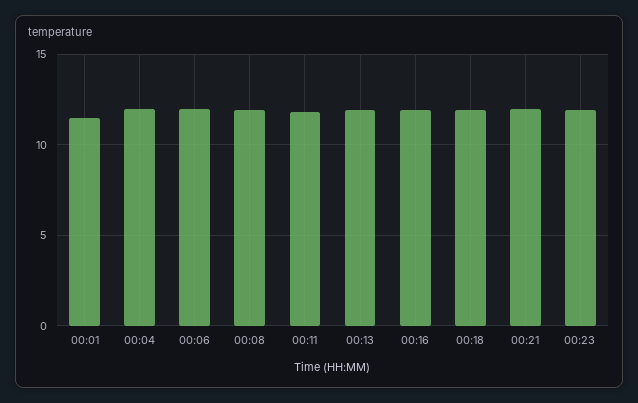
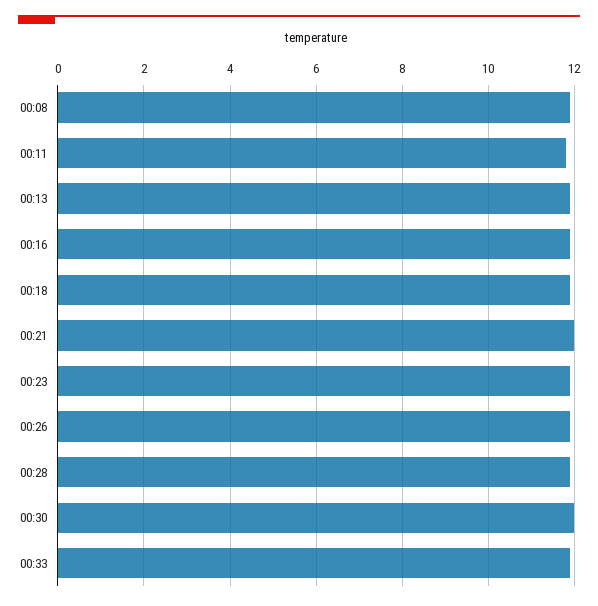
00:01: 11.5 -> none
00:04: 12 -> none
00:06: 12 -> none
00:26: none -> 12
00:28: none -> 12
00:30: none -> 12
00:33: none -> 12

